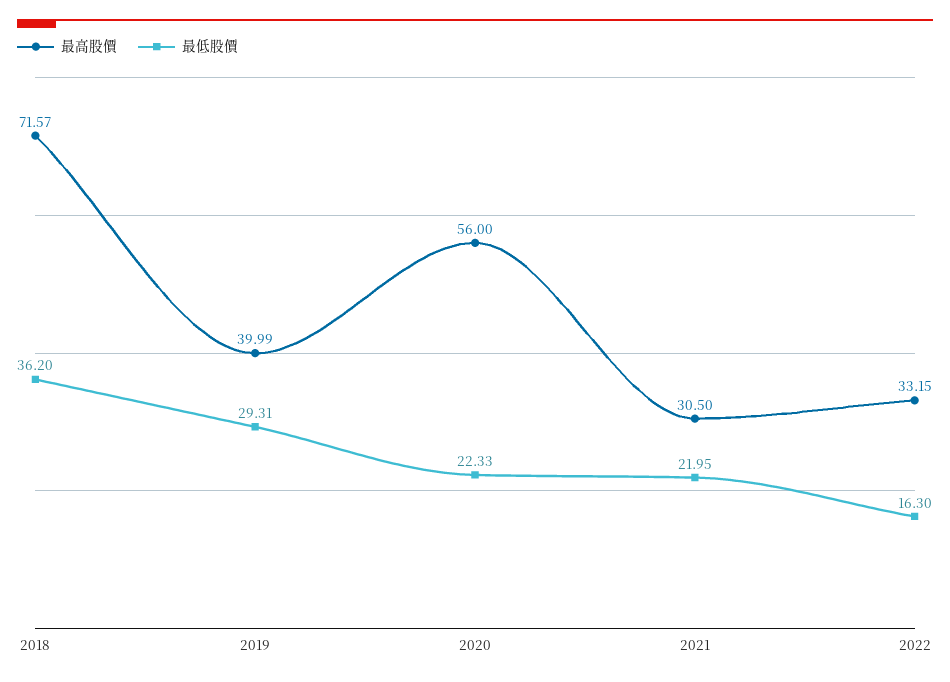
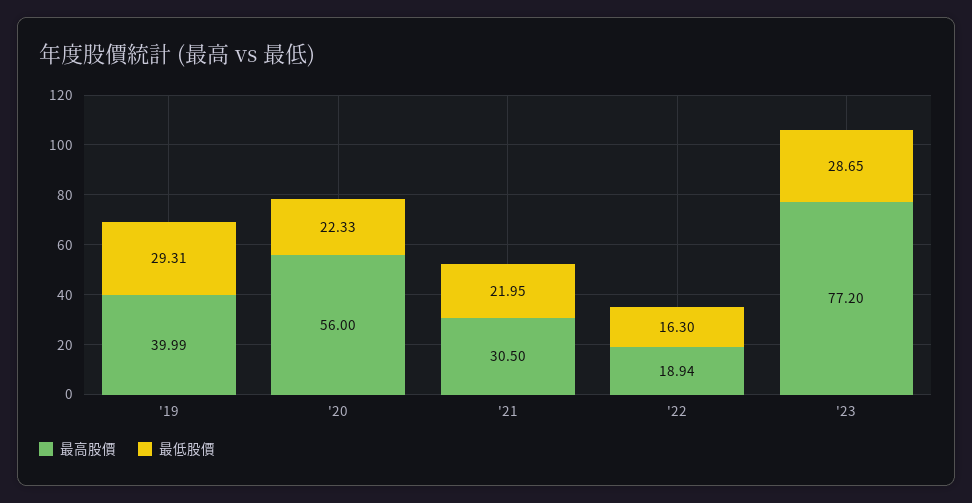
最高股價, 2018: 71.57 -> none
最低股價, 2018: 36.2 -> none
最高股價, 2022: 33.15 -> 18.94
最高股價, '23: none -> 77.2
最低股價, '23: none -> 28.65

